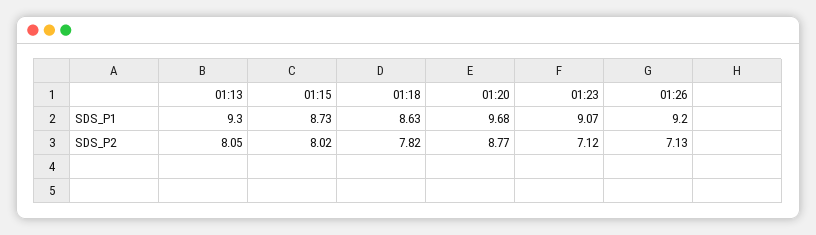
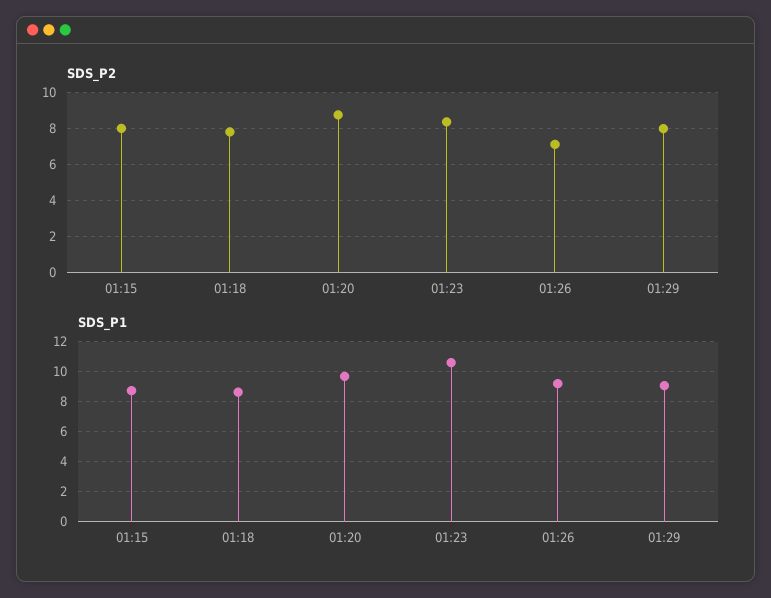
SDS_P1, 01:13: 9.3 -> none
SDS_P1, 01:23: 9.07 -> 10.5
SDS_P2, 01:13: 8.05 -> none
SDS_P2, 01:23: 7.12 -> 8.5
SDS_P2, 01:29: none -> 8
SDS_P1, 01:29: none -> 9

